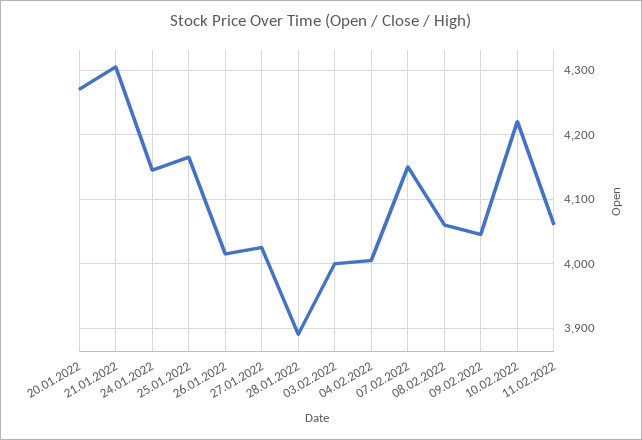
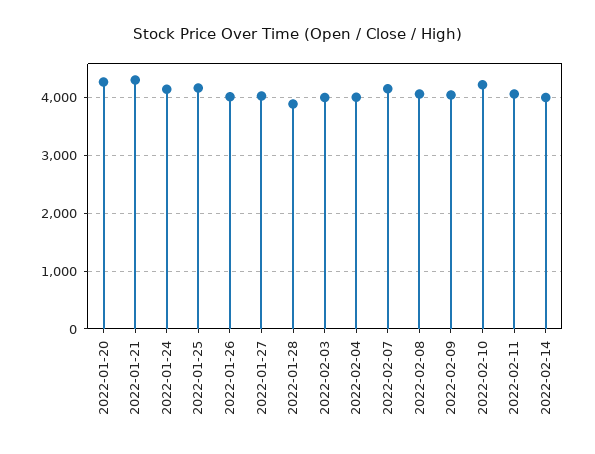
2022-02-14: none -> 4000

